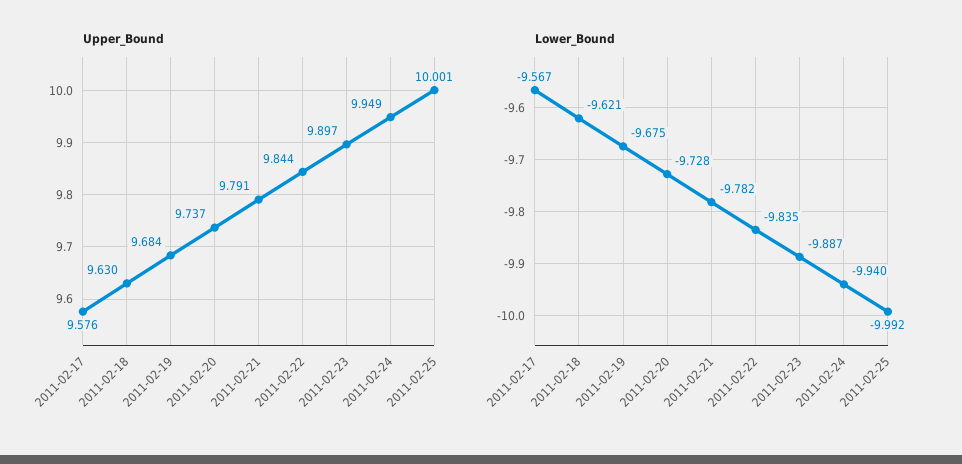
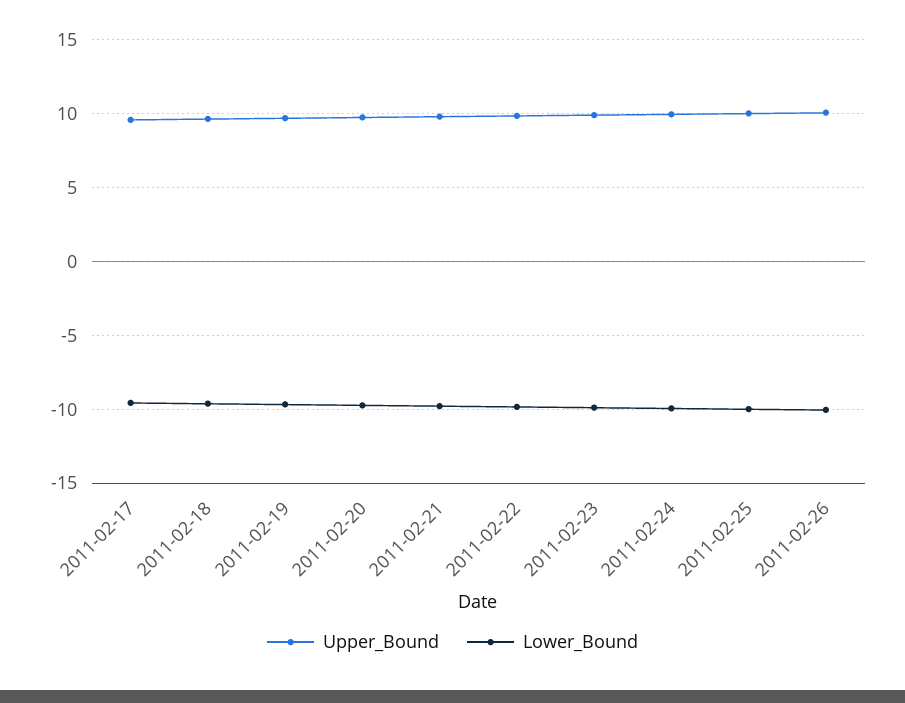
Upper_Bound, 2011-02-26: none -> 10
Lower_Bound, 2011-02-26: none -> -10

